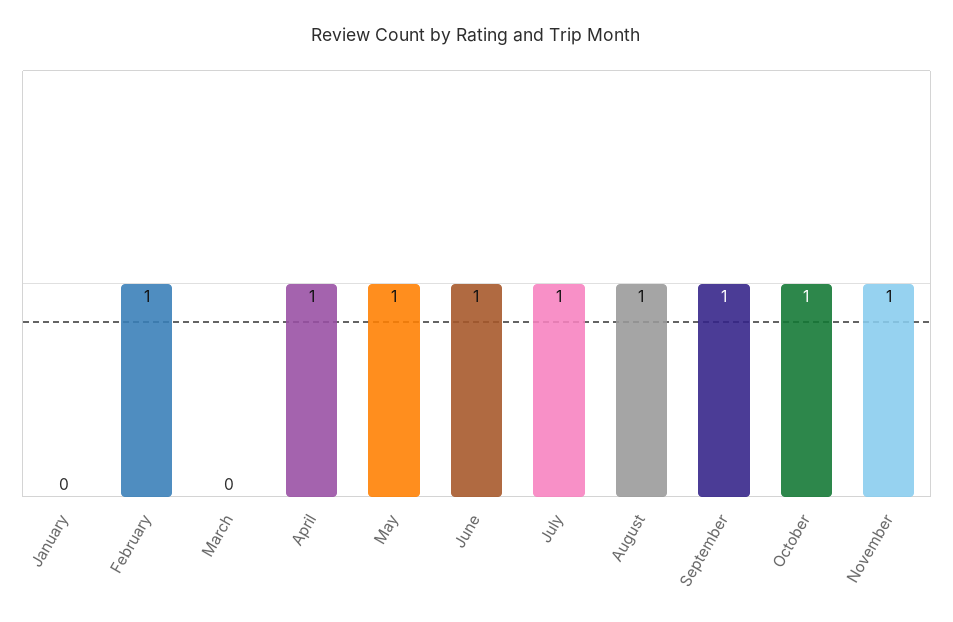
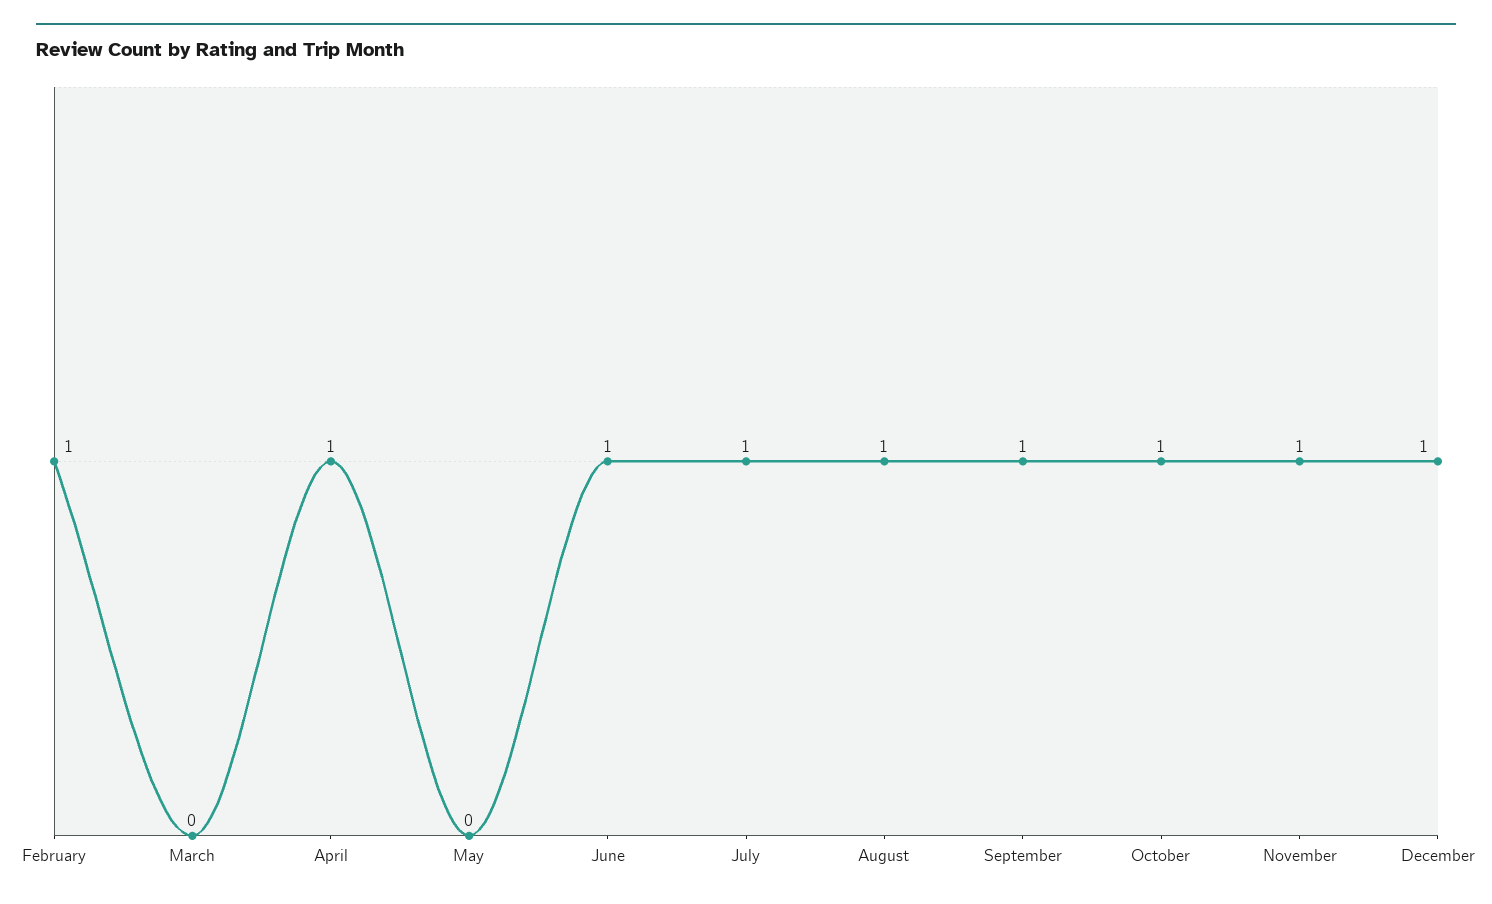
January: 0 -> none
May: 1 -> 0
December: none -> 1

